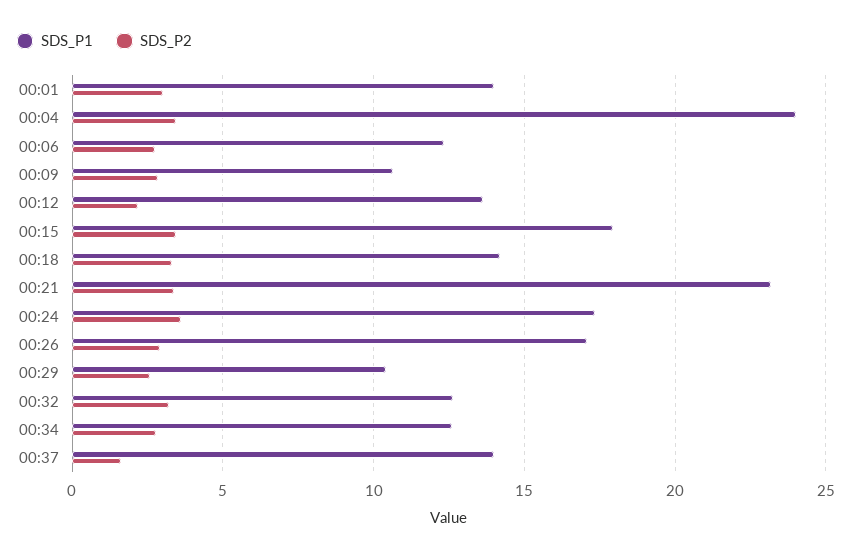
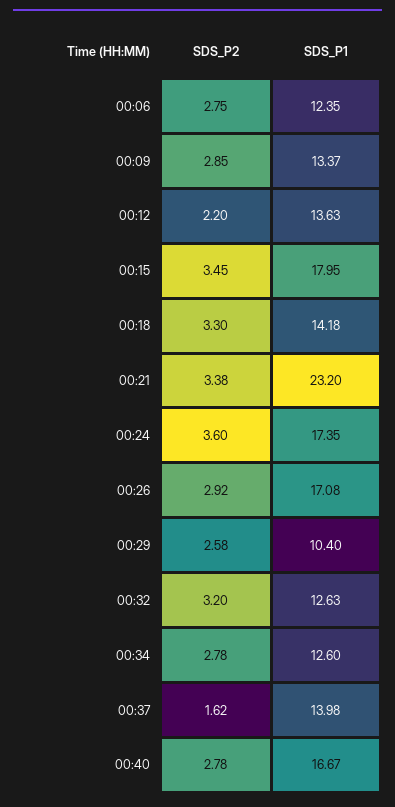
SDS_P1, 00:01: 14 -> none
SDS_P2, 00:01: 3 -> none
SDS_P1, 00:04: 24 -> none
SDS_P2, 00:04: 3.5 -> none
SDS_P1, 00:09: 10.5 -> 13.37
SDS_P2, 00:40: none -> 2.78
SDS_P1, 00:40: none -> 16.67

